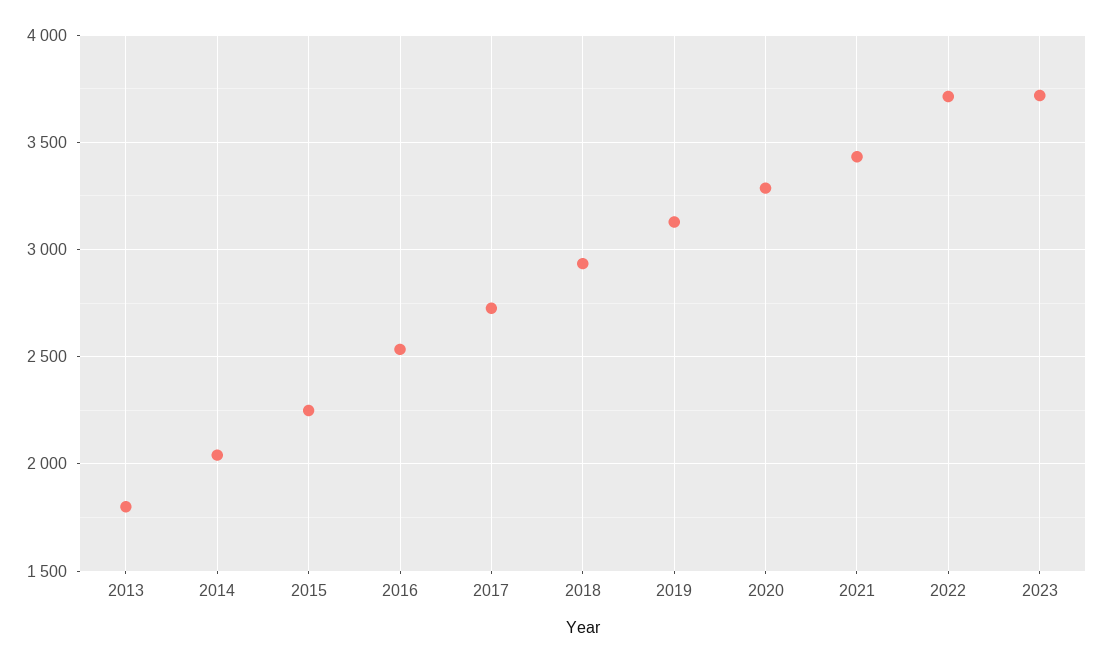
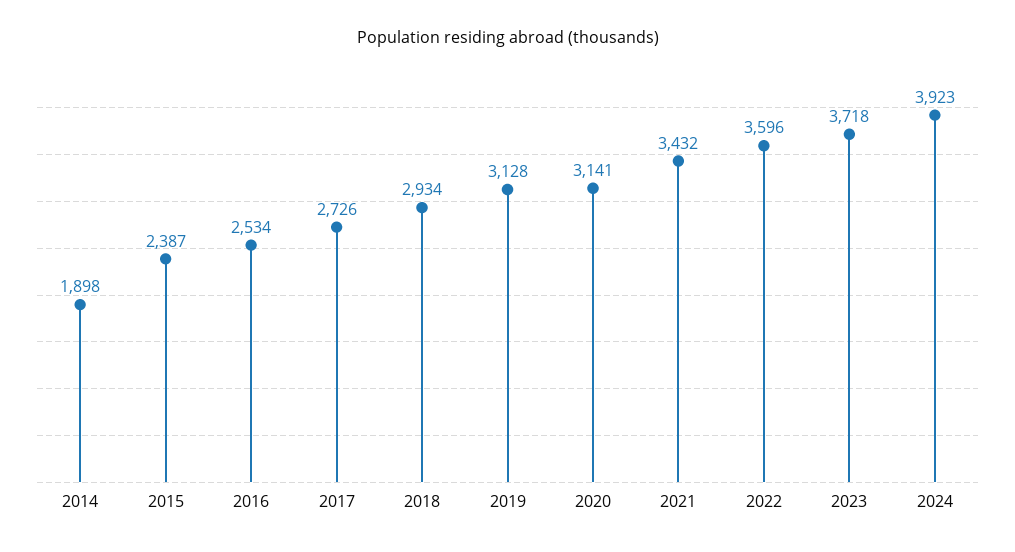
2013: 1800 -> none
2014: 2050 -> 1898
2015: 2250 -> 2387
2020: 3300 -> 3141
2022: 3700 -> 3596
2024: none -> 3923

